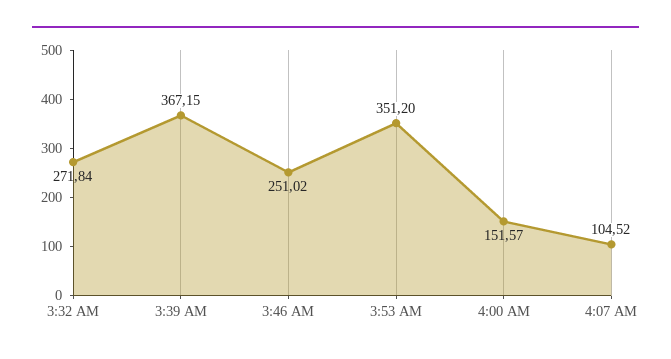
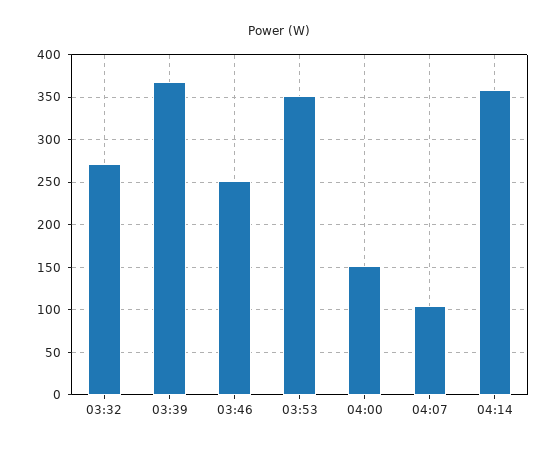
04:14: none -> 360

